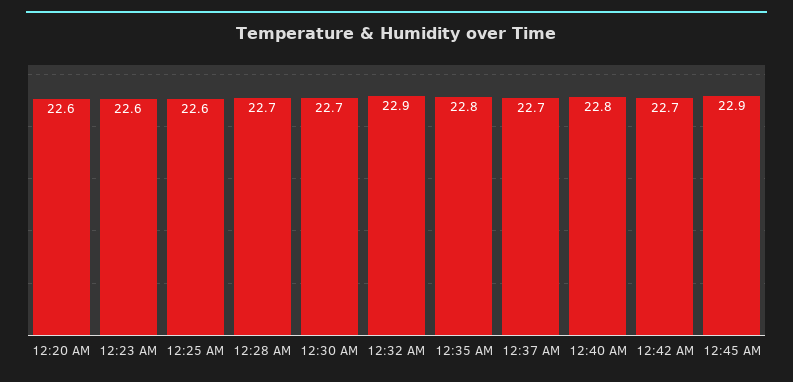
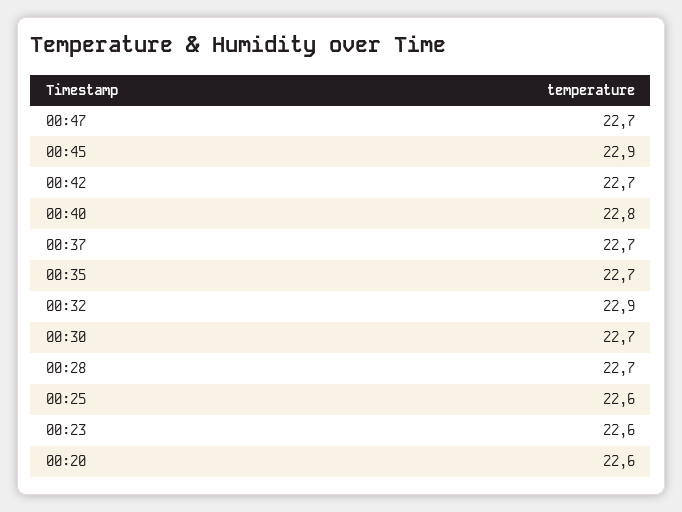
12:35 AM: 22.8 -> 22.7
00:47: none -> 22.7

